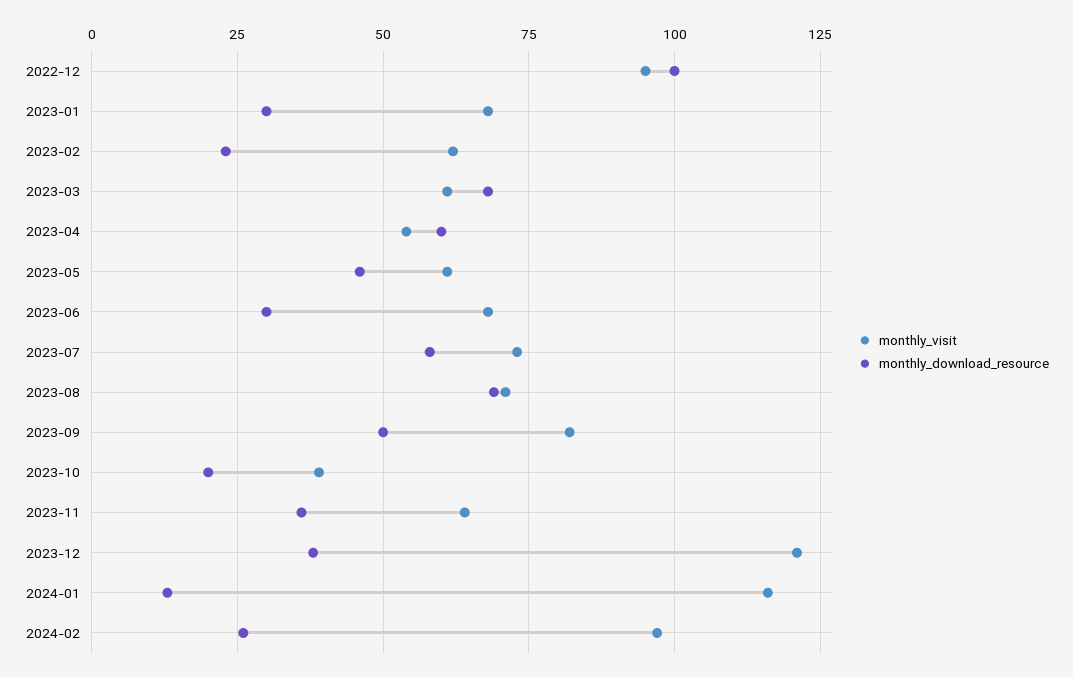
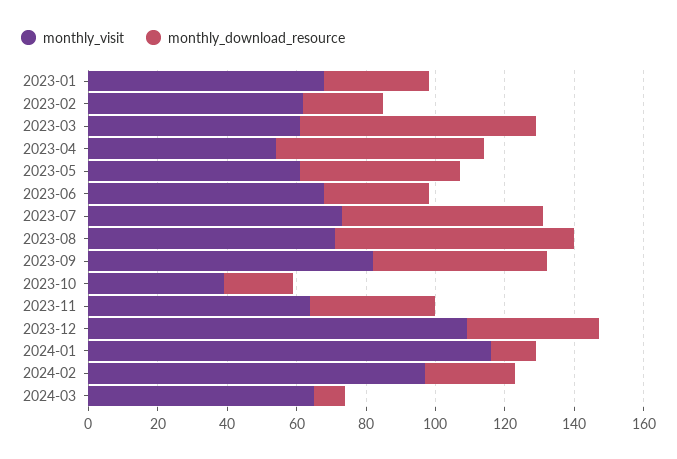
monthly_visit, 2022-12: 95 -> none
monthly_download_resource, 2022-12: 100 -> none
monthly_visit, 2023-12: 120 -> 110
monthly_visit, 2024-03: none -> 65
monthly_download_resource, 2024-03: none -> 10

